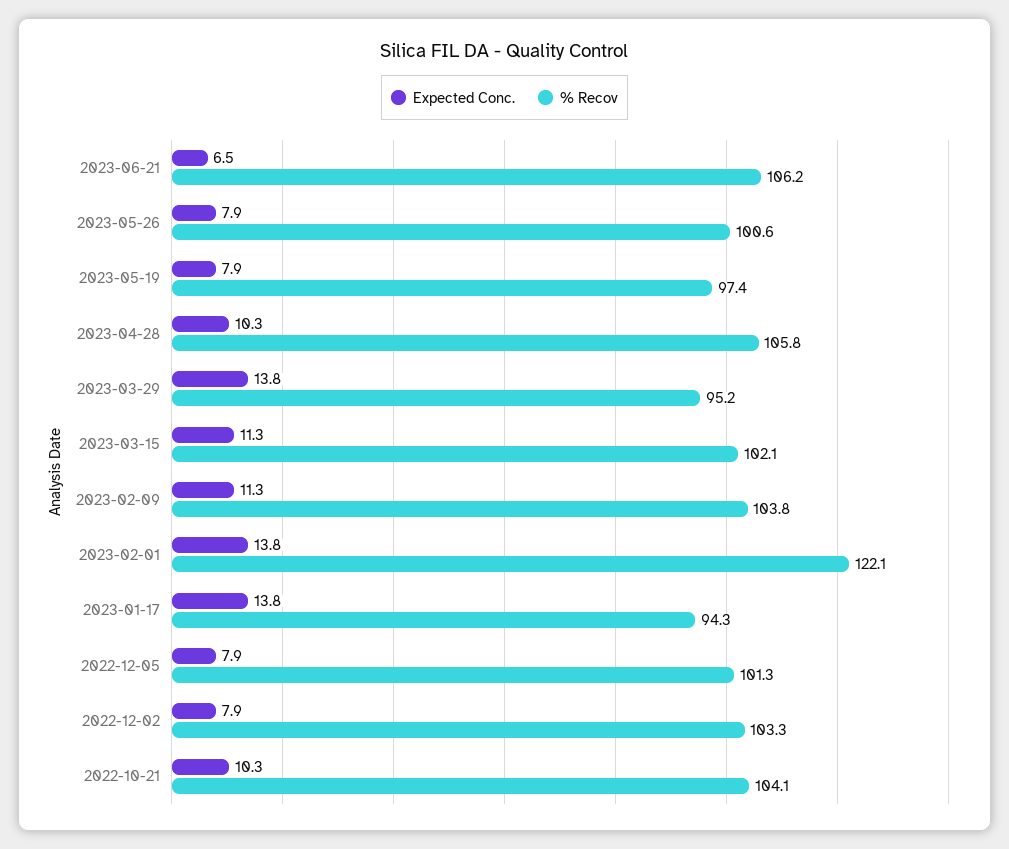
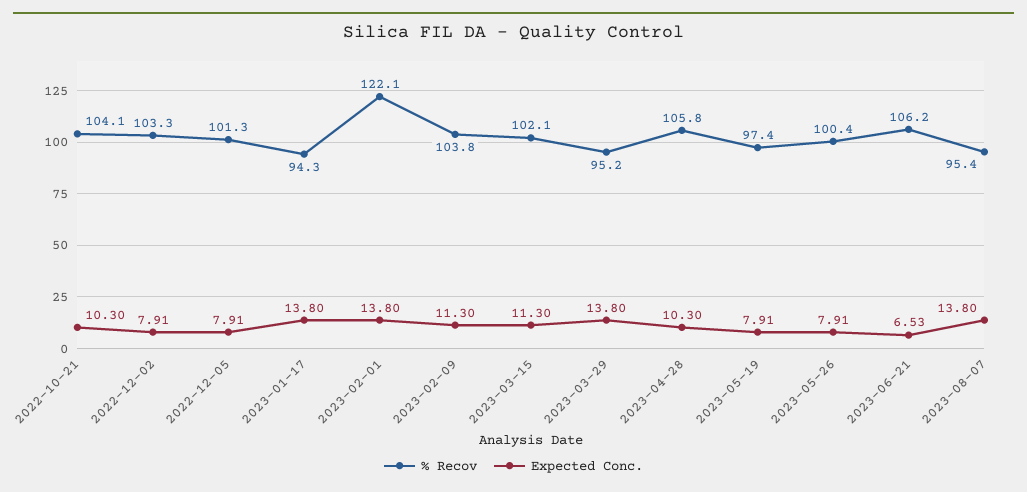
% Recov, 2023-05-26: 100.6 -> 100.4
% Recov, 2023-08-07: none -> 95.4
Expected Conc., 2023-08-07: none -> 13.8

